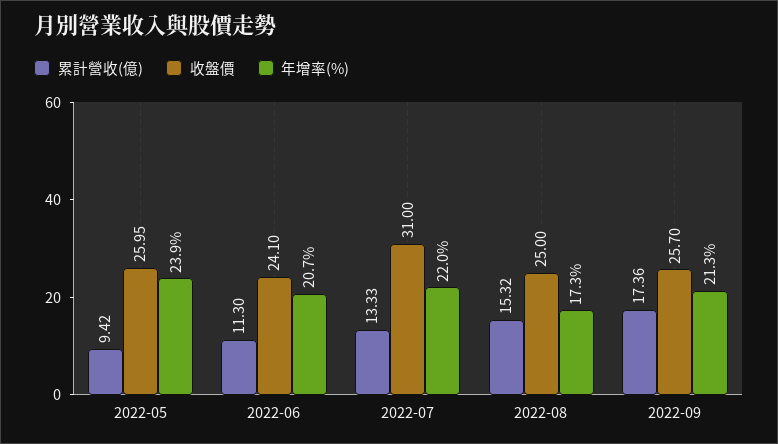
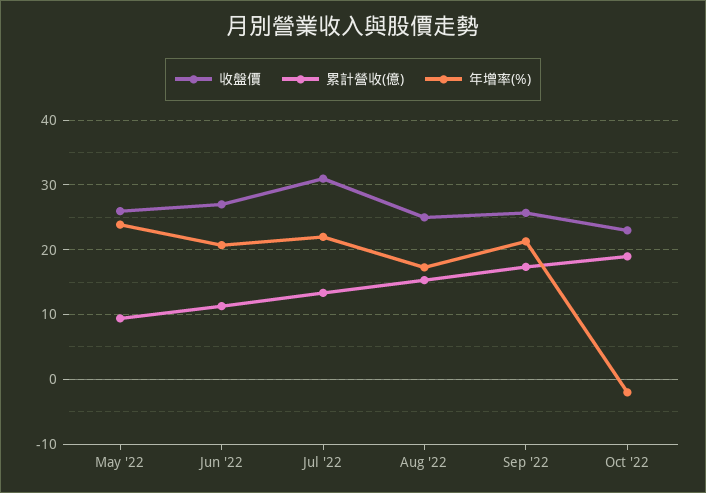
收盤價, 2022-06: 24.1 -> 27
收盤價, Oct '22: none -> 23
累計營收(億), Oct '22: none -> 19
年增率(%), Oct '22: none -> -2

